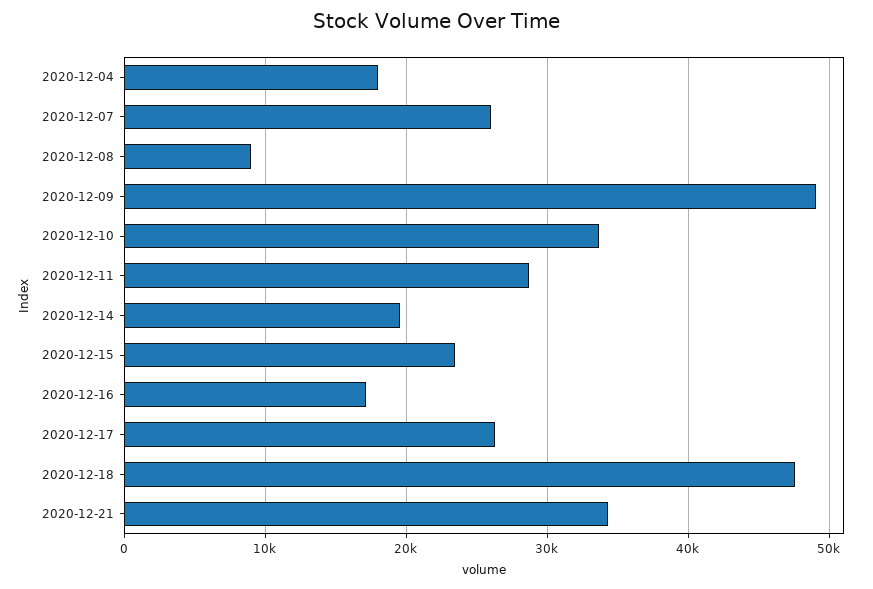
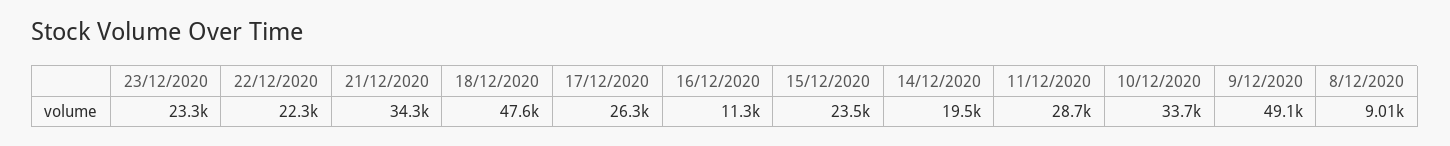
2020-12-04: 18000 -> none
2020-12-07: 26000 -> none
2020-12-16: 17000 -> 11300
23/12/2020: none -> 23300
22/12/2020: none -> 22300

